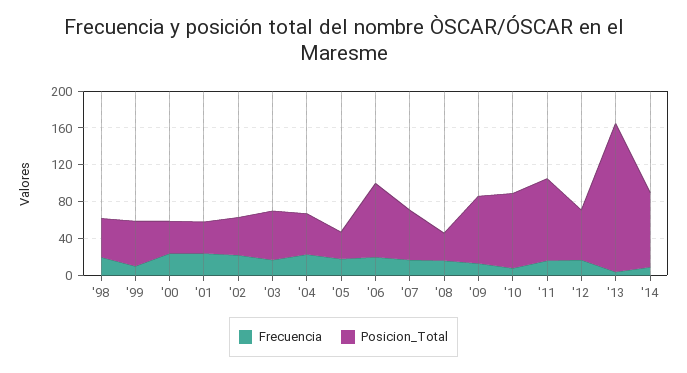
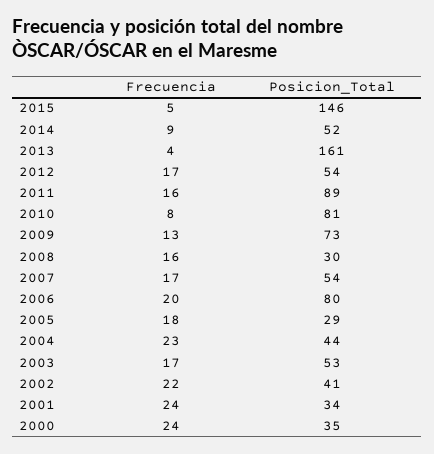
Frecuencia, '98: 20 -> none
Posicion_Total, '98: 40 -> none
Frecuencia, '99: 10 -> none
Posicion_Total, '99: 50 -> none
Posicion_Total, '14: 80 -> 52
Frecuencia, 2015: none -> 5
Posicion_Total, 2015: none -> 146

